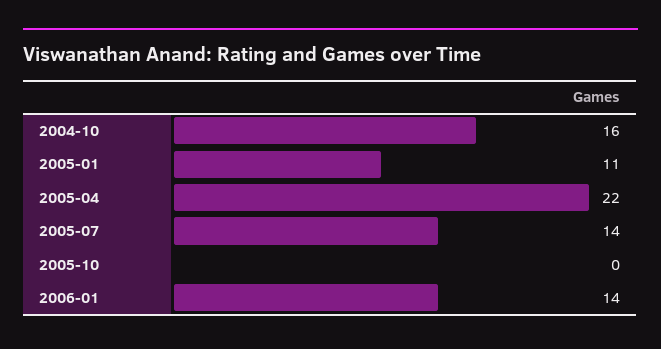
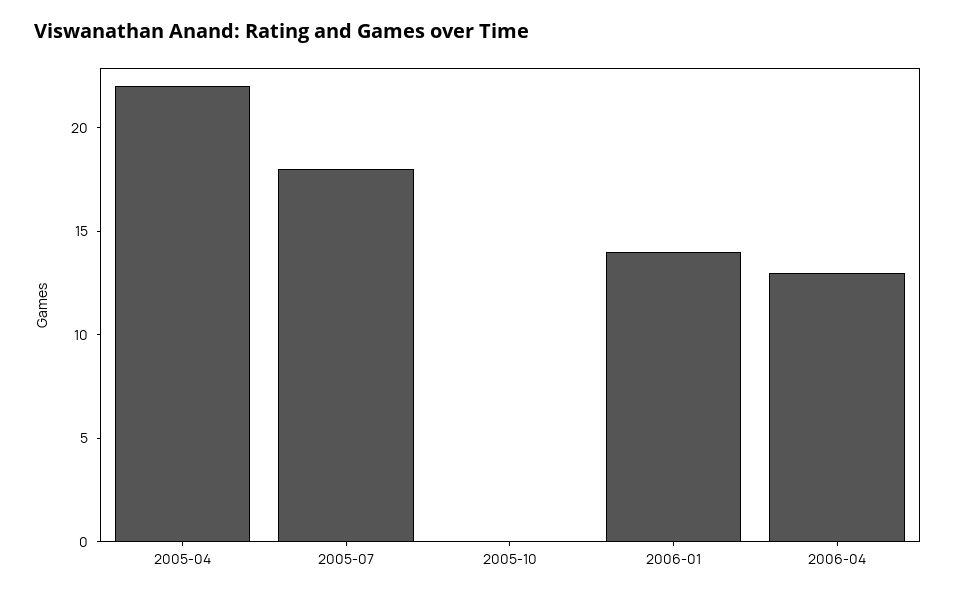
2004-10: 16 -> none
2005-01: 11 -> none
2005-07: 14 -> 18
2006-04: none -> 13

